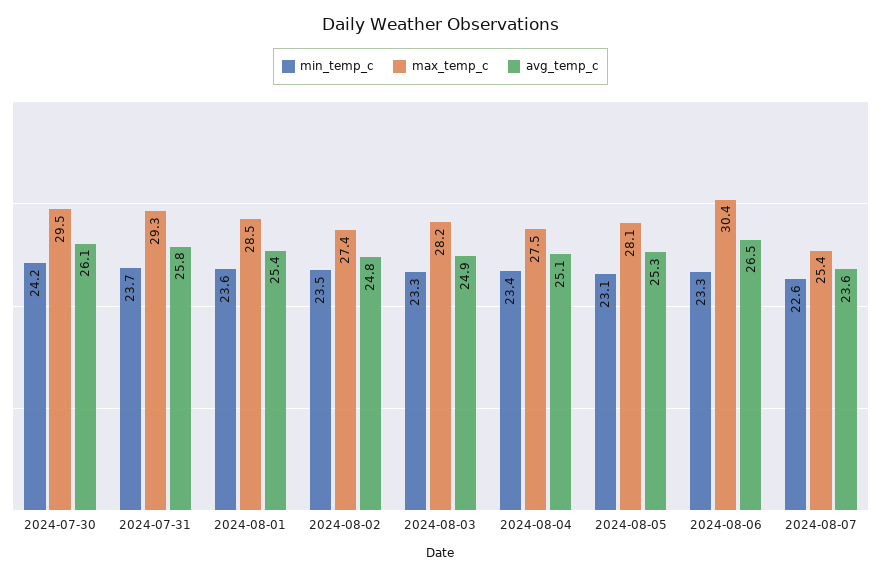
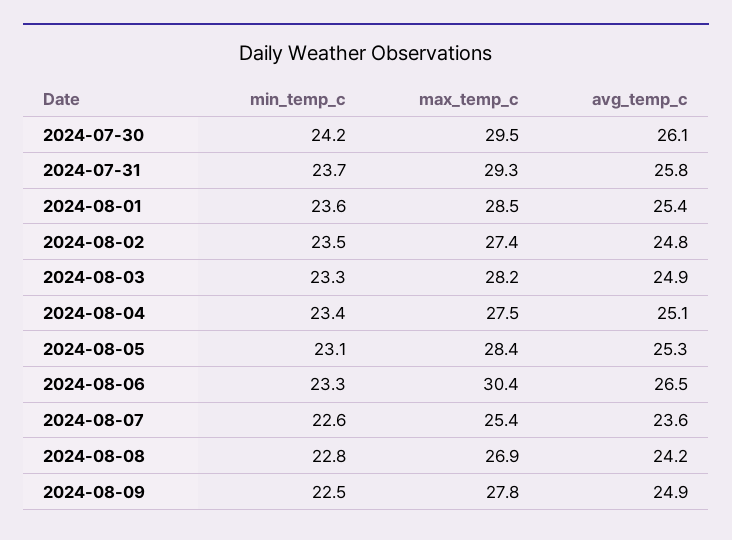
max_temp_c, 2024-08-05: 28.1 -> 28.4
min_temp_c, 2024-08-08: none -> 22.8
max_temp_c, 2024-08-08: none -> 26.9
avg_temp_c, 2024-08-08: none -> 24.2
min_temp_c, 2024-08-09: none -> 22.5
max_temp_c, 2024-08-09: none -> 27.8
avg_temp_c, 2024-08-09: none -> 24.9

